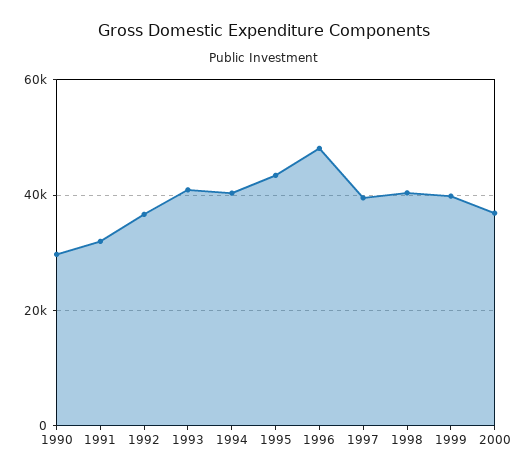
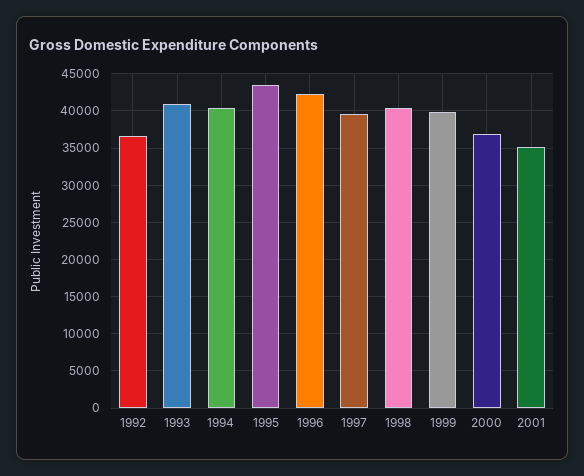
1990: 30000 -> none
1991: 32000 -> none
1996: 48000 -> 42000
2001: none -> 35000

